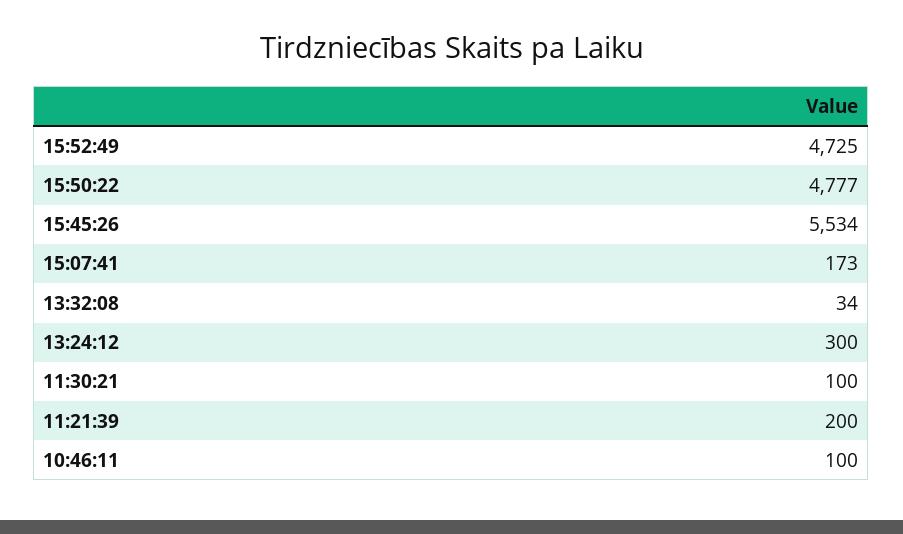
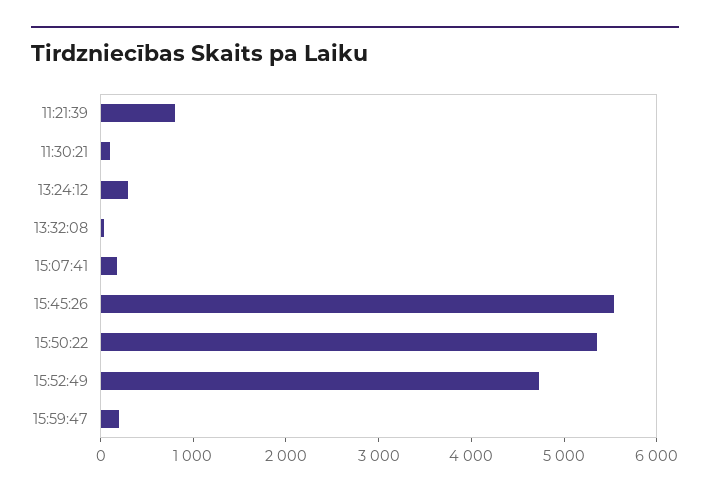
15:50:22: 4777 -> 5400
11:21:39: 200 -> 800
10:46:11: 100 -> none
15:59:47: none -> 200

